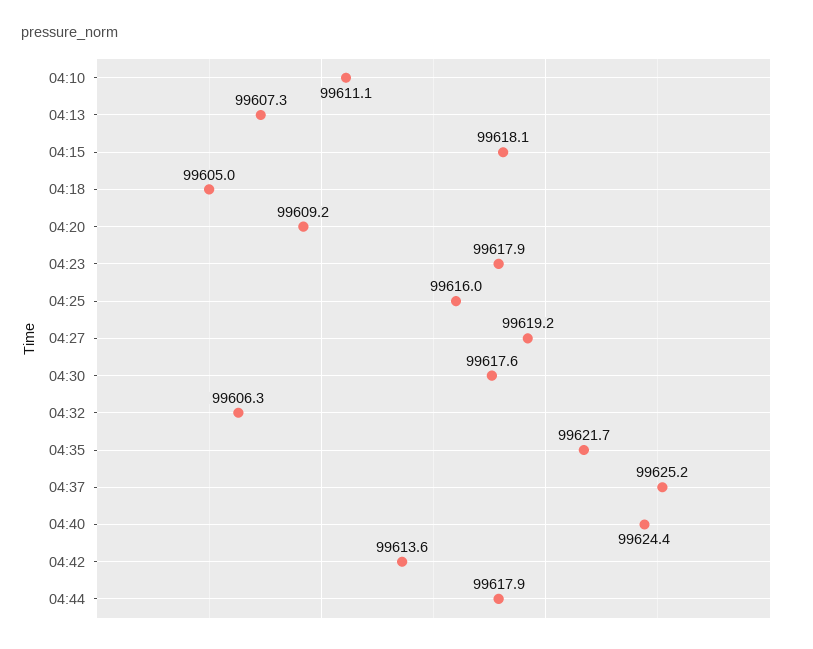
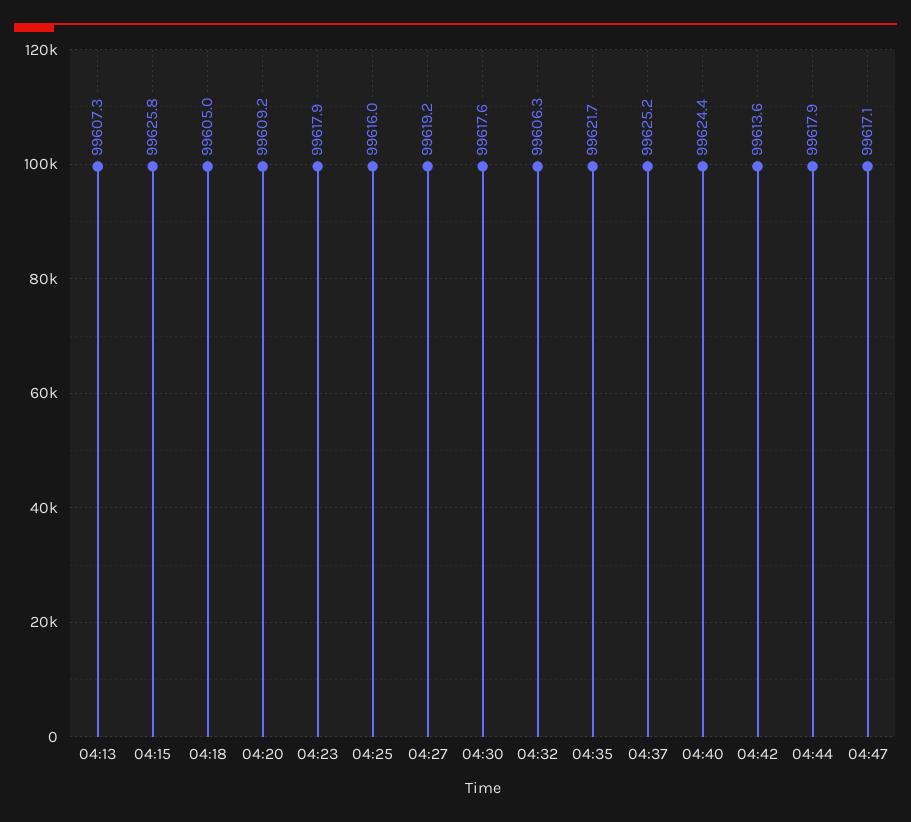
04:10: 99611.1 -> none
04:15: 99618.1 -> 99625.8
04:47: none -> 99617.1

